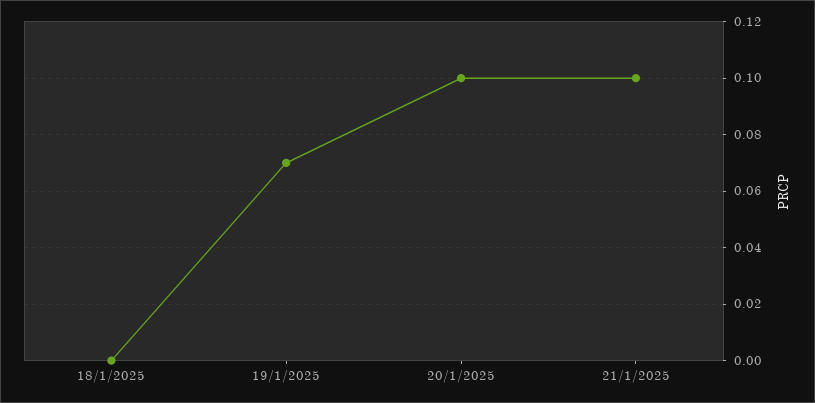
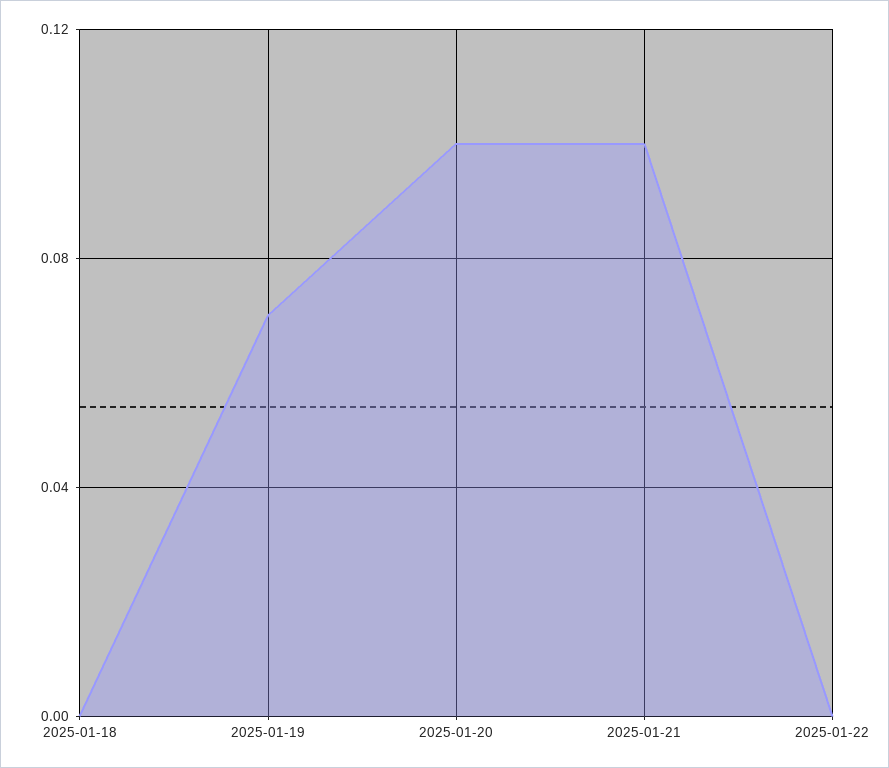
2025-01-22: none -> 0

